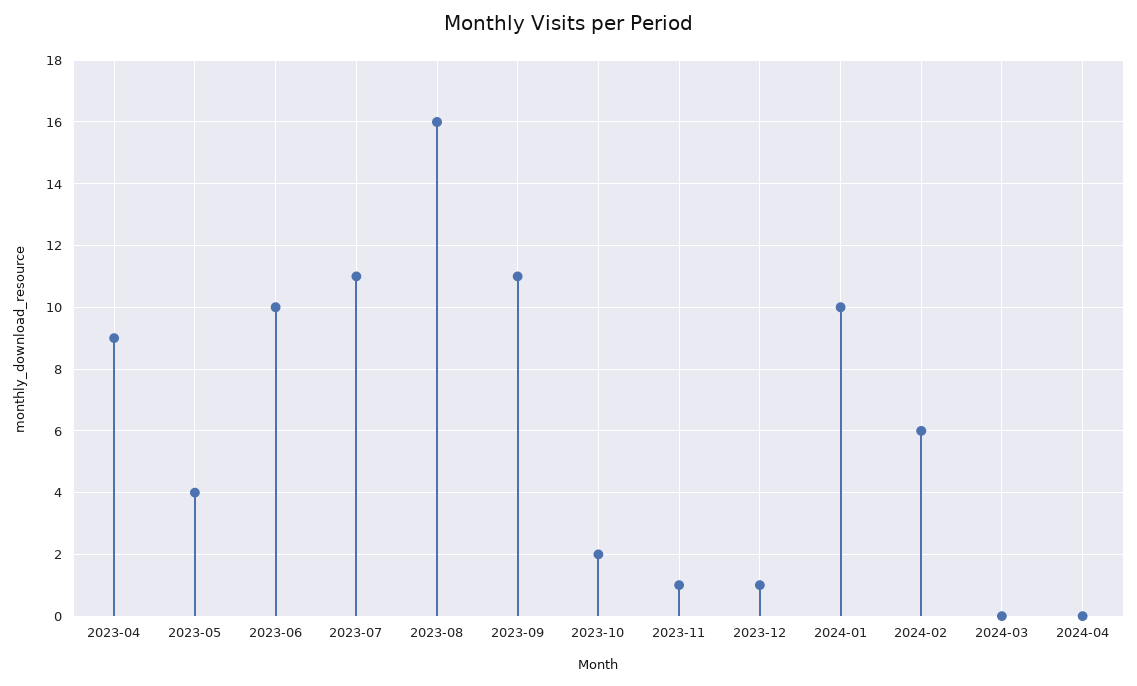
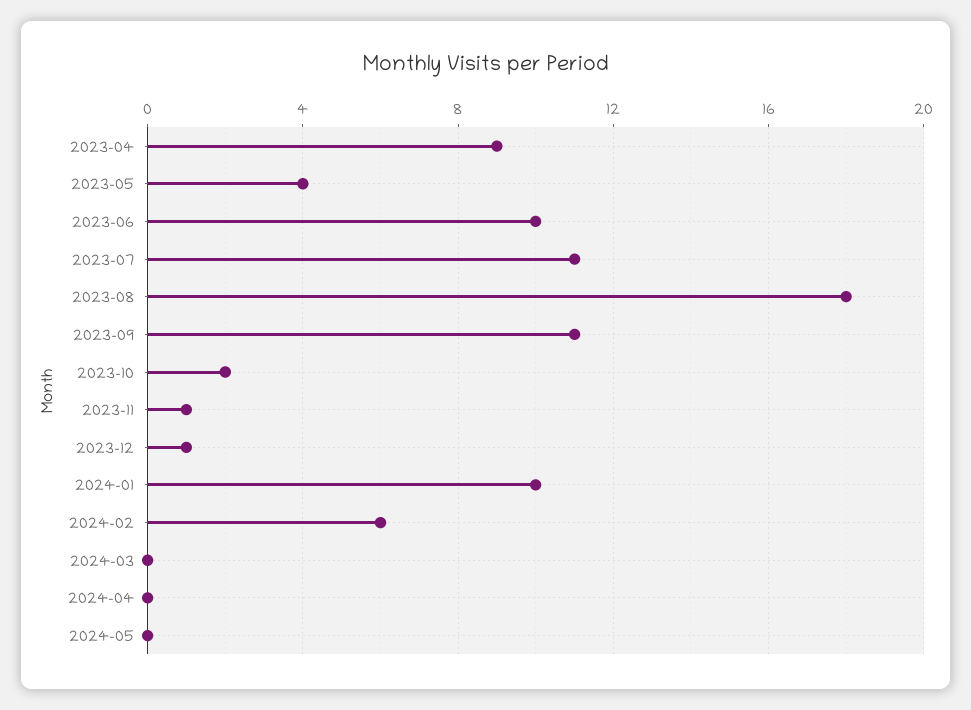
2023-08: 16 -> 18
2024-05: none -> 0

